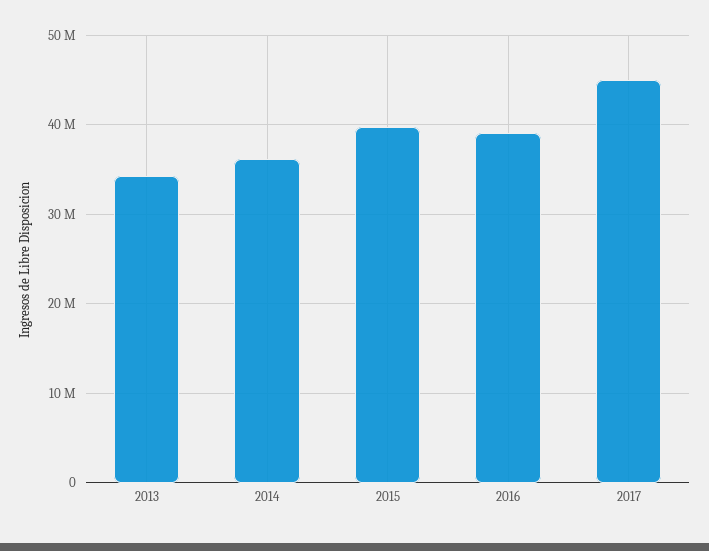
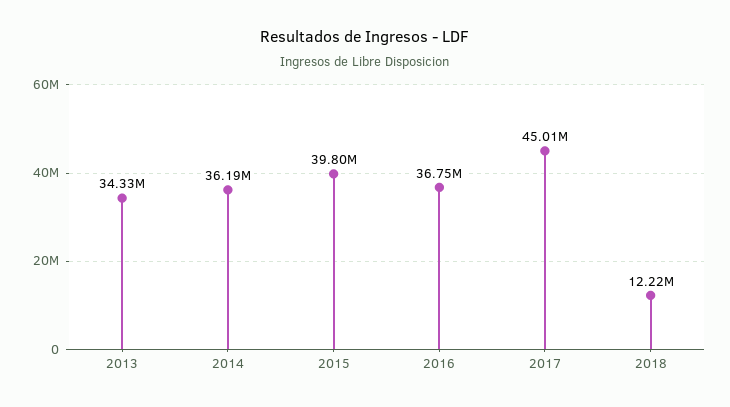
2016: 39000000 -> 36750000
2018: none -> 12220000

